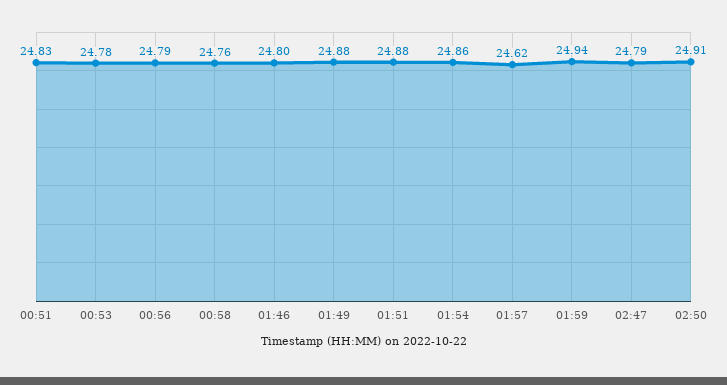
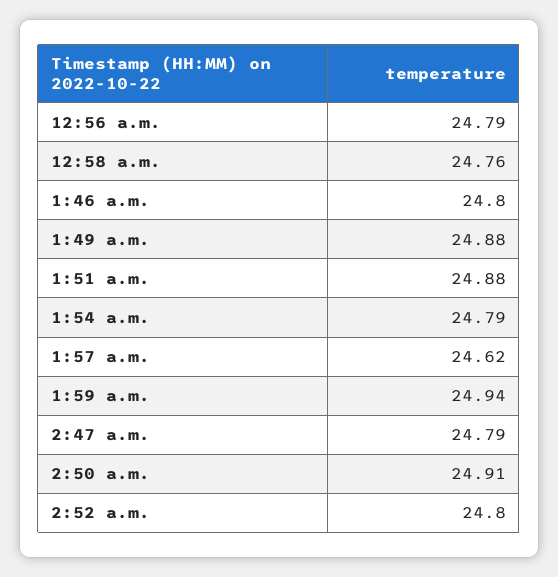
00:51: 24.83 -> none
00:53: 24.78 -> none
01:54: 24.86 -> 24.79
2:52 a.m.: none -> 24.8

